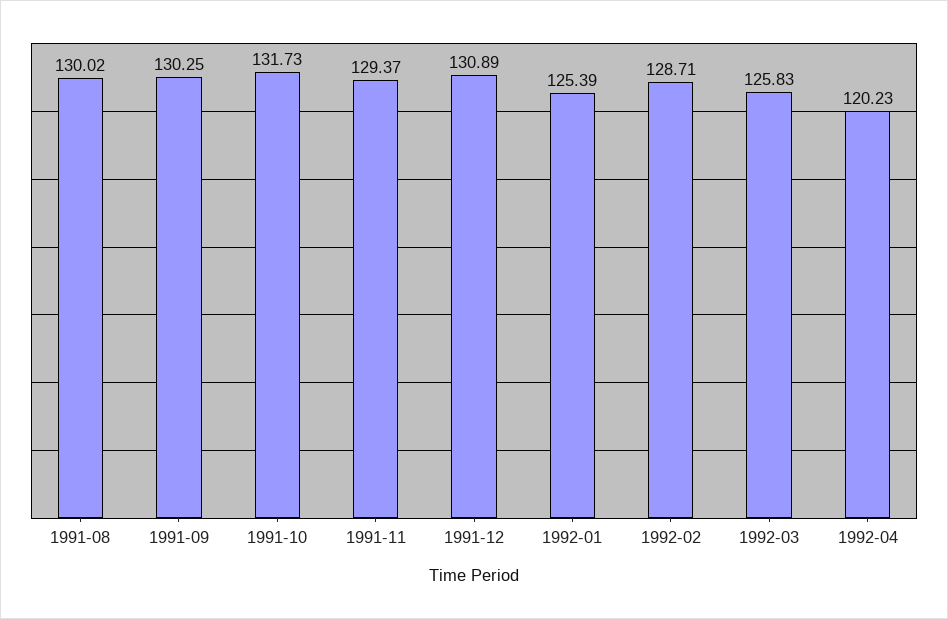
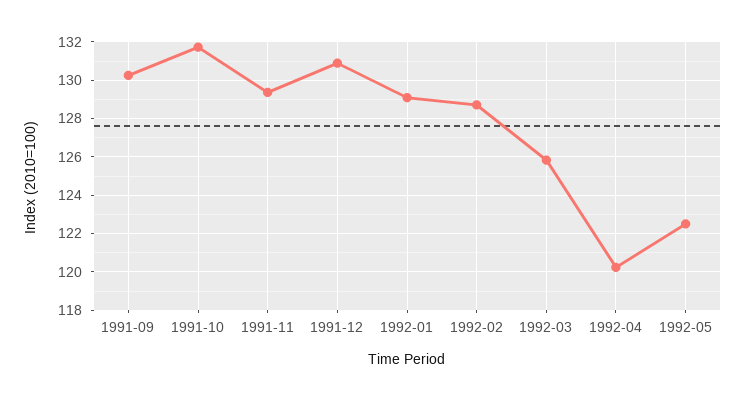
1991-08: 130.02 -> none
1992-01: 125.39 -> 129
1992-05: none -> 122.5

